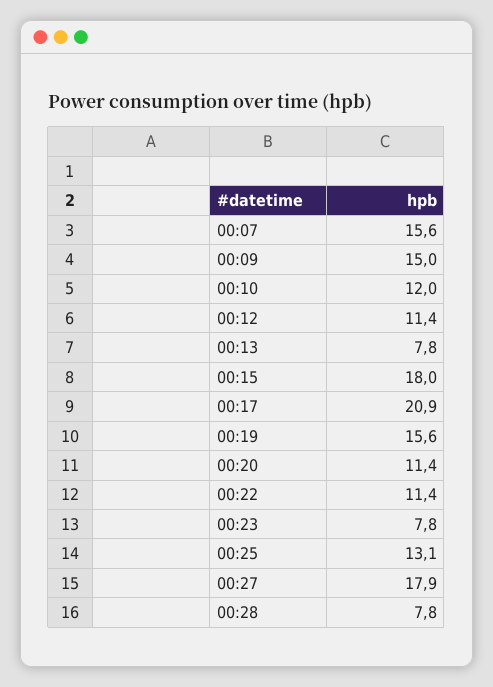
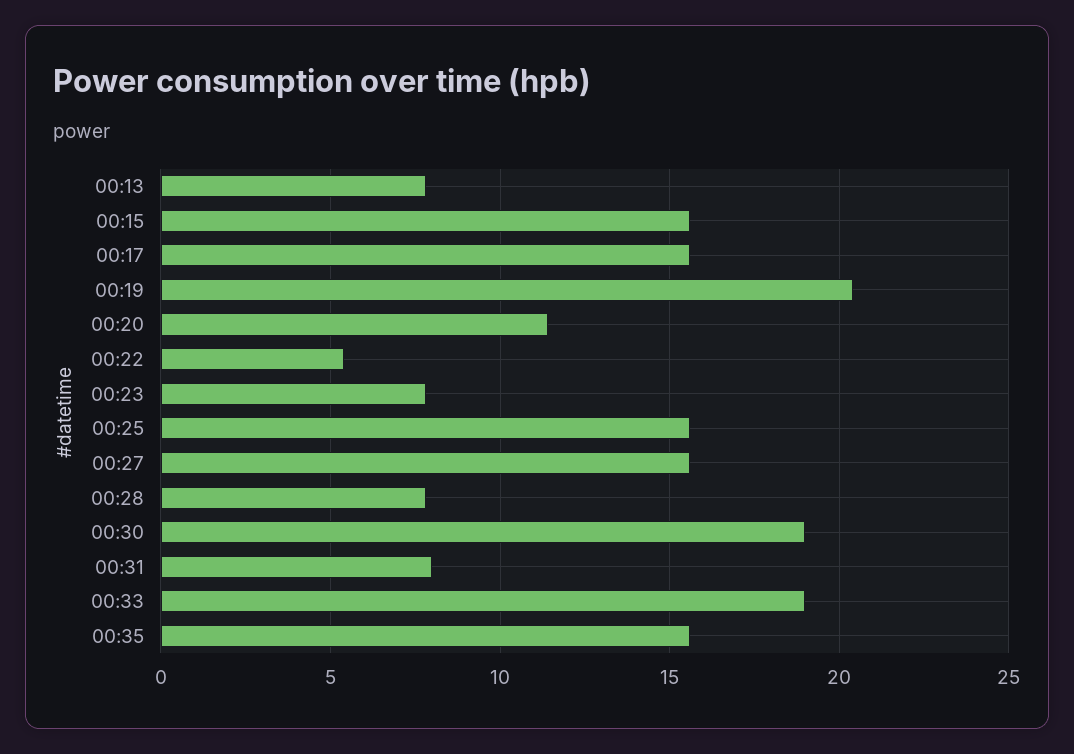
00:07: 15.6 -> none
00:09: 15 -> none
00:10: 12 -> none
00:12: 11.4 -> none
00:15: 18 -> 15.5
00:17: 20.9 -> 15.5
00:19: 15.6 -> 20.5
00:22: 11.4 -> 5.5
00:25: 13.1 -> 15.5
00:27: 17.9 -> 15.5
00:30: none -> 19
00:31: none -> 8
00:33: none -> 19
00:35: none -> 15.5

